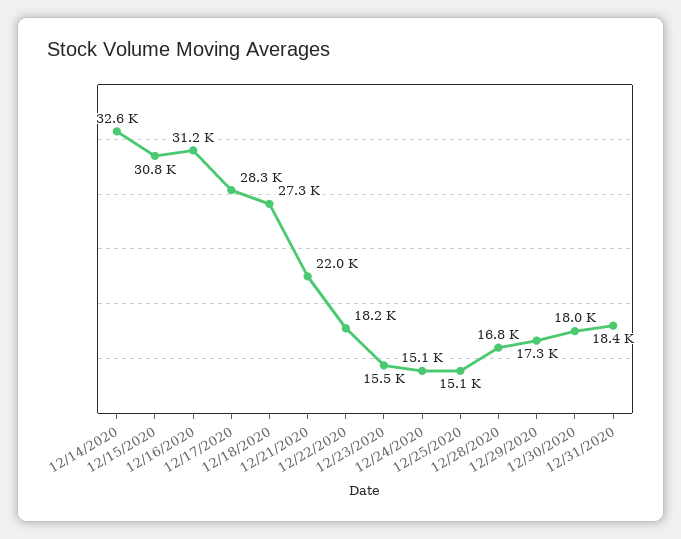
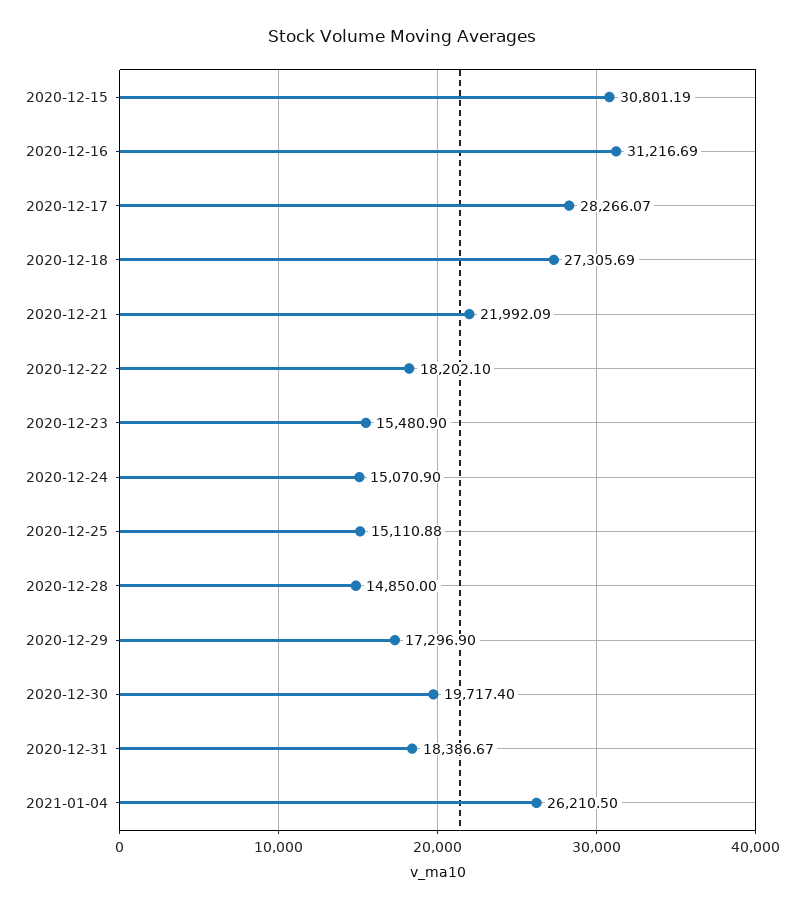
12/14/2020: 32600 -> none
12/28/2020: 16800 -> 14850
12/30/2020: 18000 -> 19717.4
2021-01-04: none -> 26210.5

